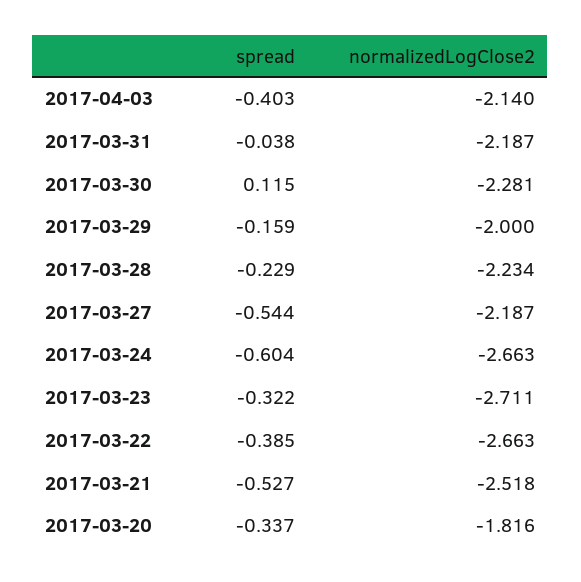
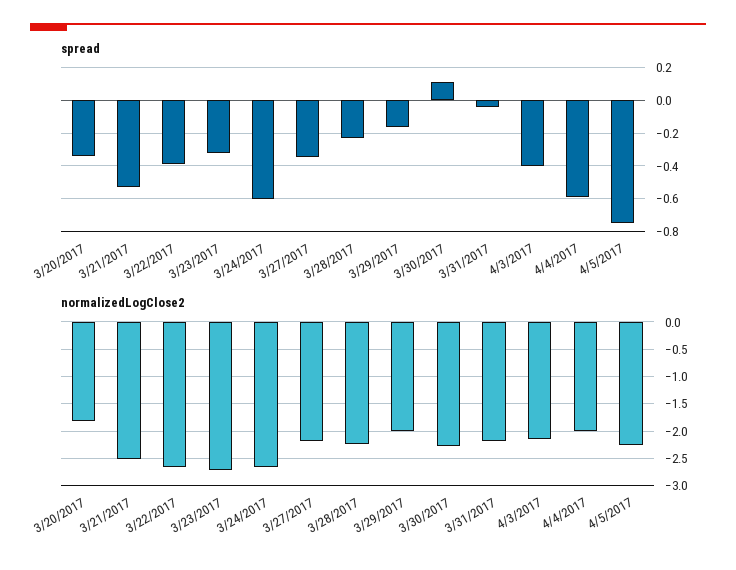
spread, 2017-03-27: -0.544 -> -0.35
spread, 4/4/2017: none -> -0.6
spread, 4/5/2017: none -> -0.75
normalizedLogClose2, 4/4/2017: none -> -2
normalizedLogClose2, 4/5/2017: none -> -2.25

